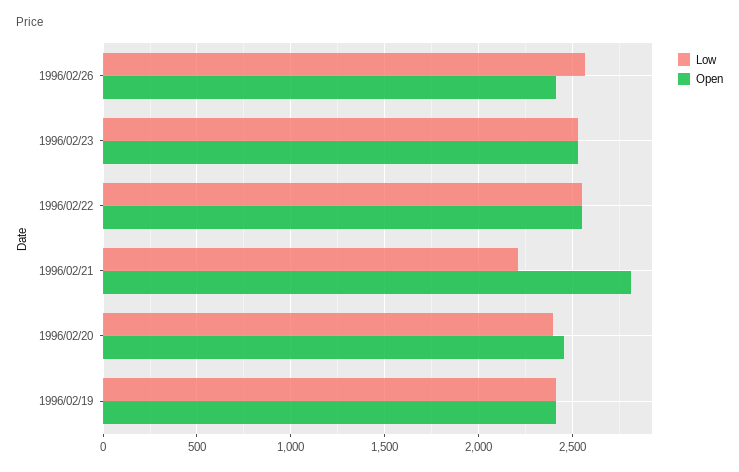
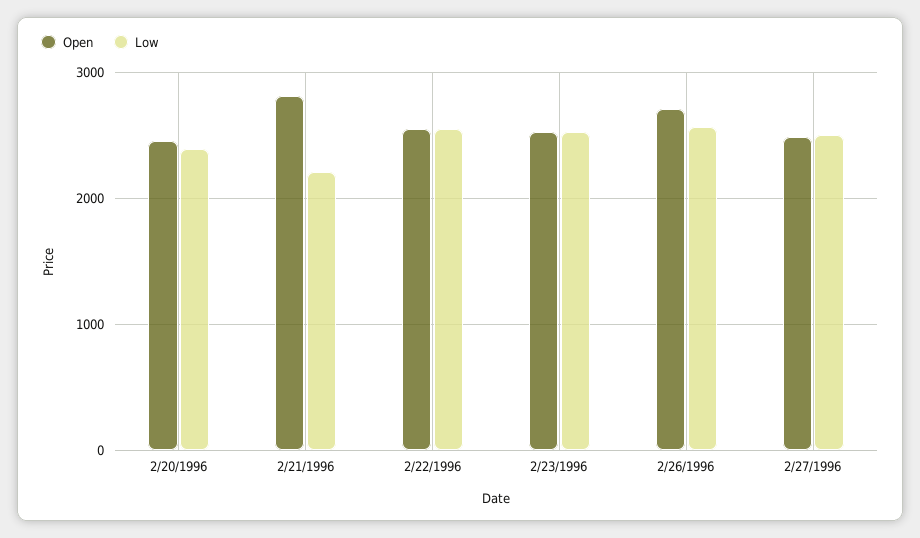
Open, 1996/02/26: 2400 -> 2700
Low, 1996/02/19: 2400 -> none
Open, 1996/02/19: 2400 -> none
Open, 2/27/1996: none -> 2500
Low, 2/27/1996: none -> 2500

